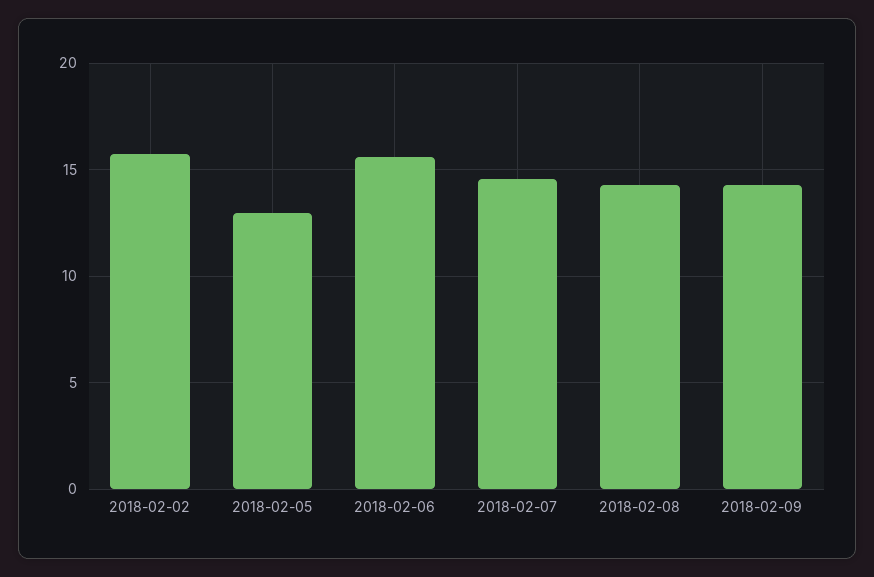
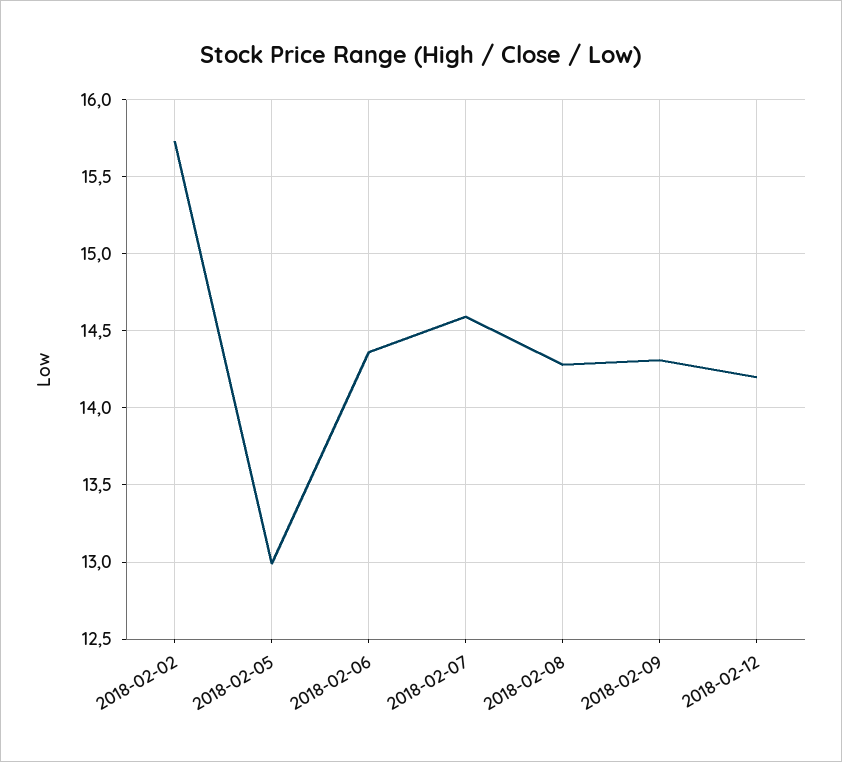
2018-02-06: 15.5 -> 14.35
2018-02-12: none -> 14.2

